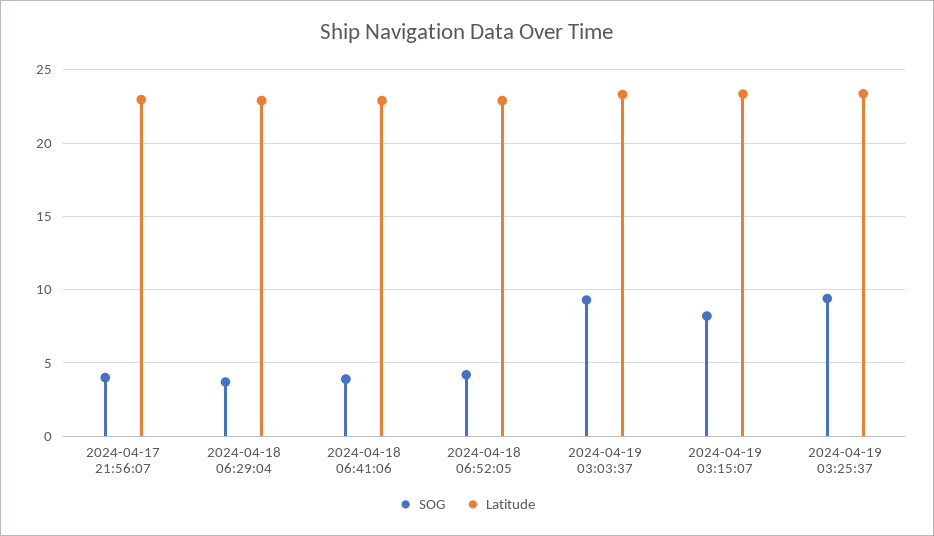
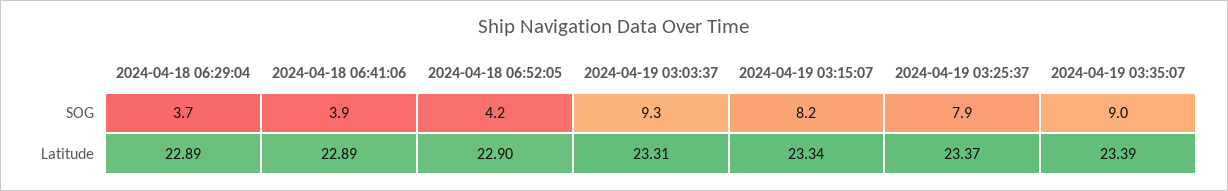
SOG, 2024-04-17 21:56:07: 4 -> none
Latitude, 2024-04-17 21:56:07: 23 -> none
SOG, 2024-04-19 03:25:37: 9.5 -> 7.9
SOG, 2024-04-19 03:35:07: none -> 9
Latitude, 2024-04-19 03:35:07: none -> 23.39

